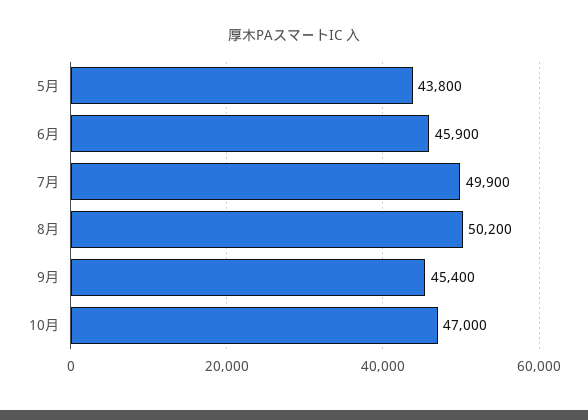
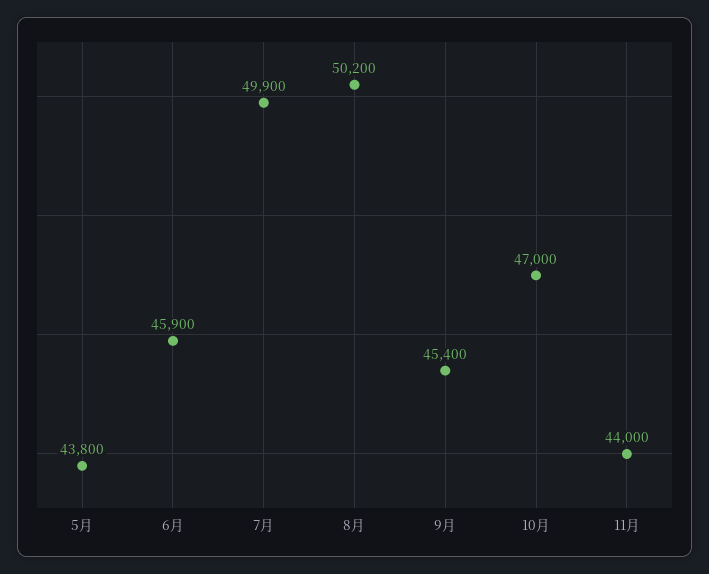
11月: none -> 44000

